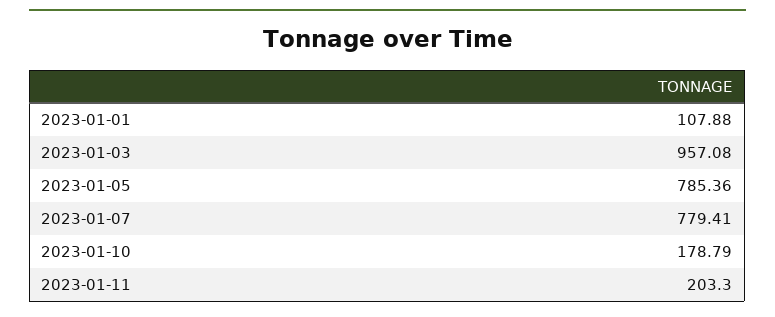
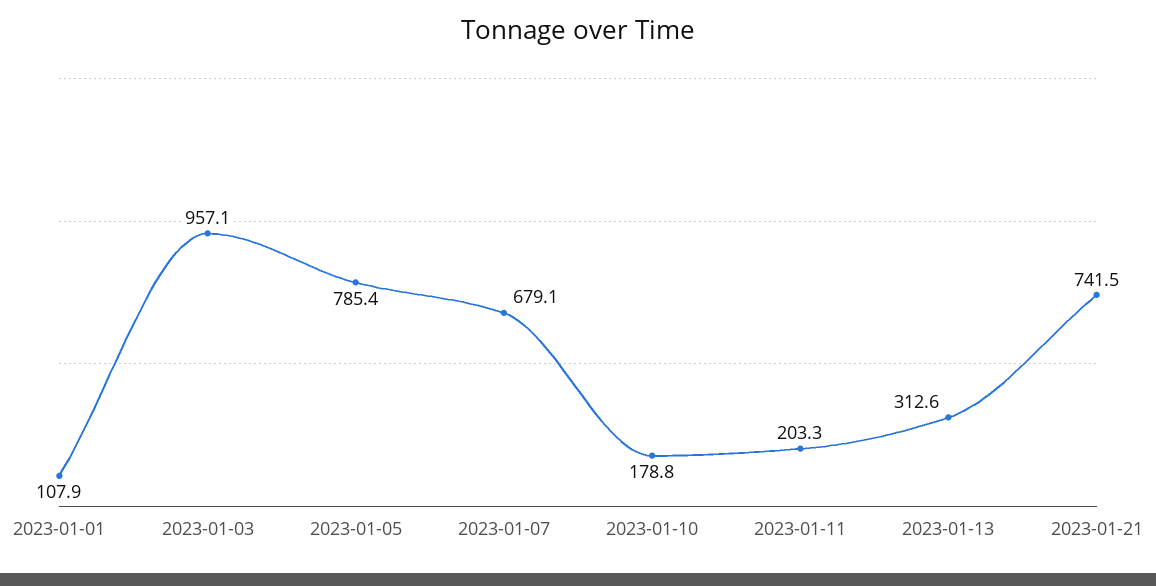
2023-01-07: 779.41 -> 679.1
2023-01-13: none -> 312.6
2023-01-21: none -> 741.5

